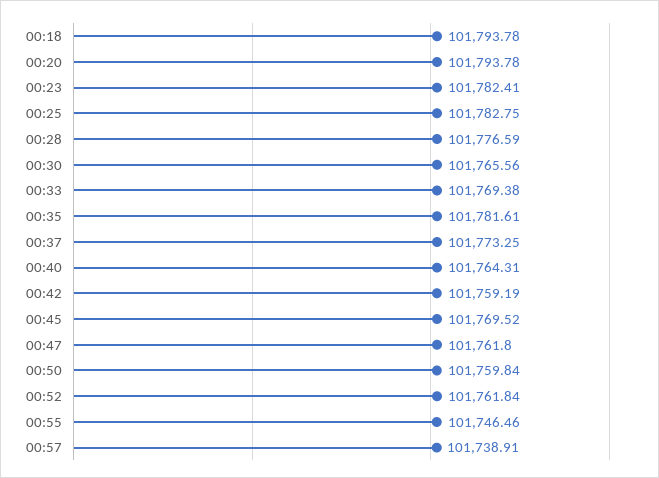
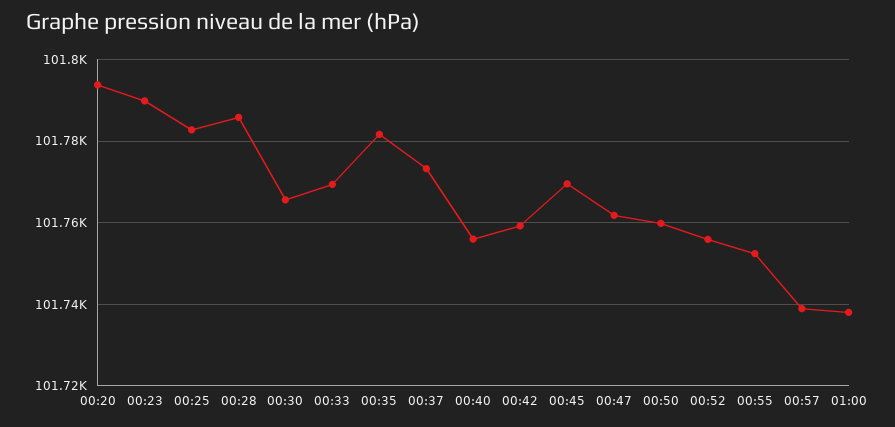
00:18: 101793.78 -> none
00:23: 101782.41 -> 101790
00:28: 101776.59 -> 101786
00:40: 101764.31 -> 101756
00:52: 101761.84 -> 101756
00:55: 101746.46 -> 101752
01:00: none -> 101738

